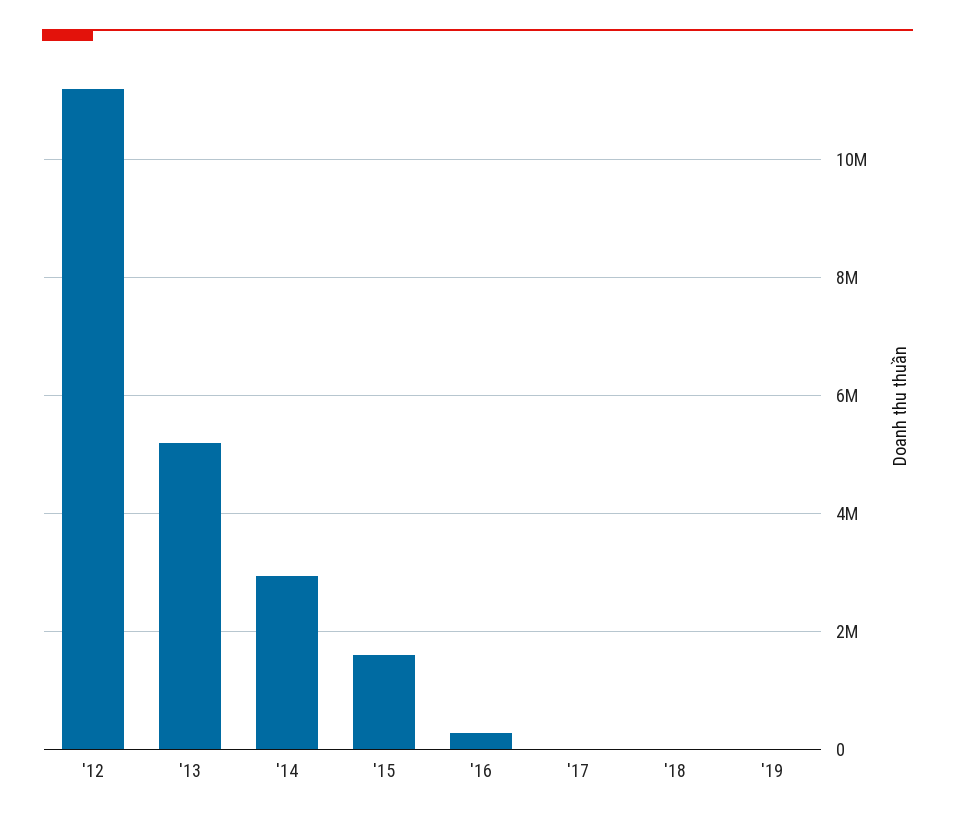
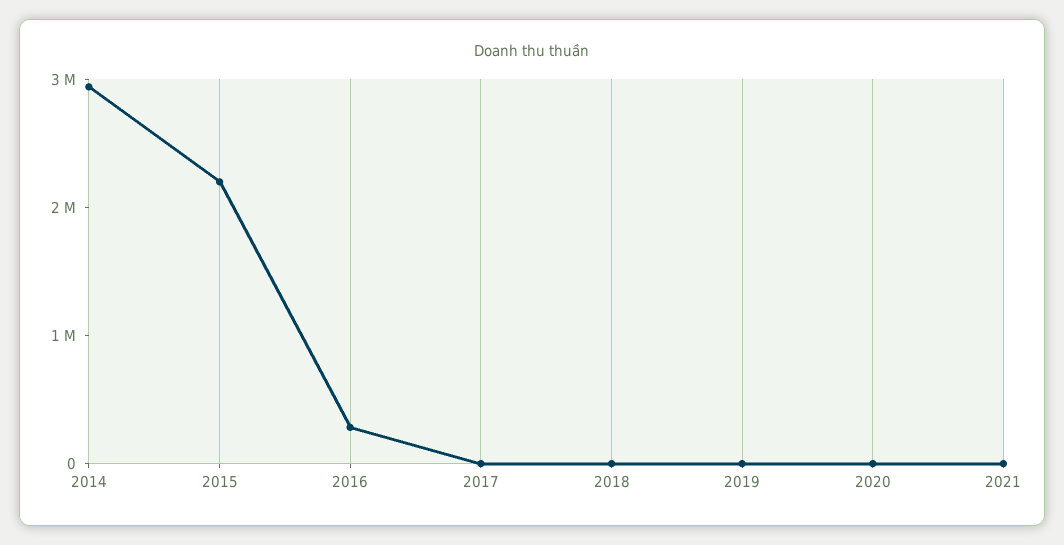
'12: 11200000 -> none
'13: 5200000 -> none
'15: 1600000 -> 2200000
2020: none -> 0
2021: none -> 0

